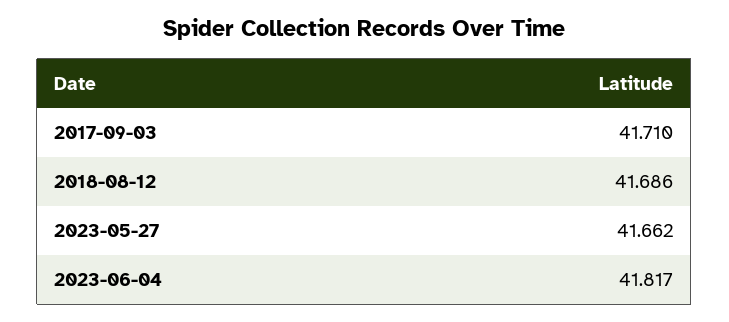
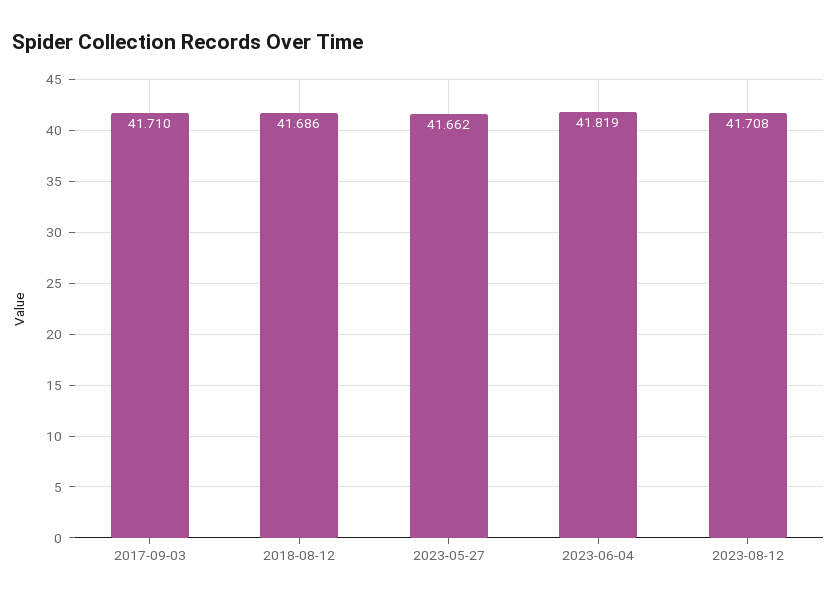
2023-06-04: 41.817 -> 41.819
2023-08-12: none -> 41.708

